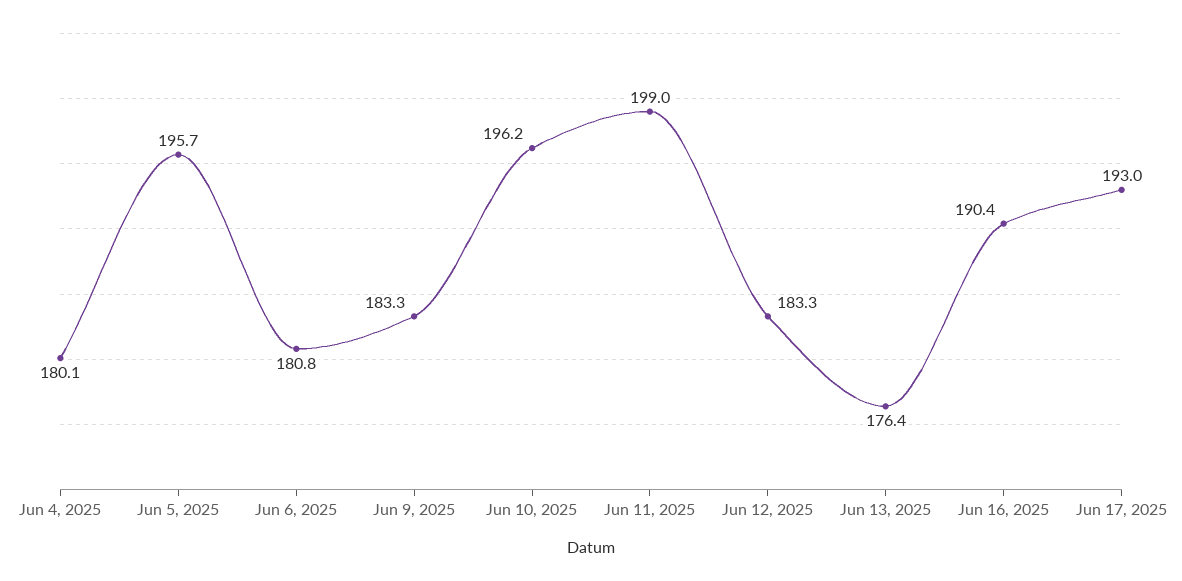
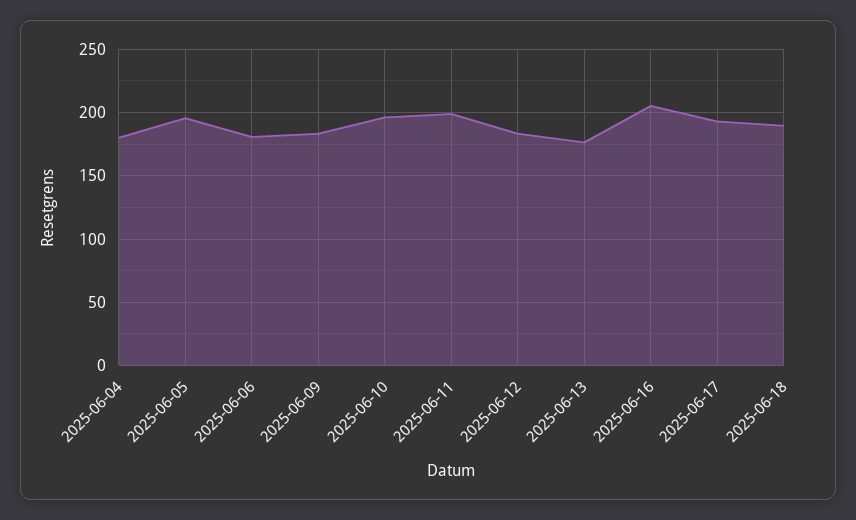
Jun 16, 2025: 190.4 -> 205
2025-06-18: none -> 190

